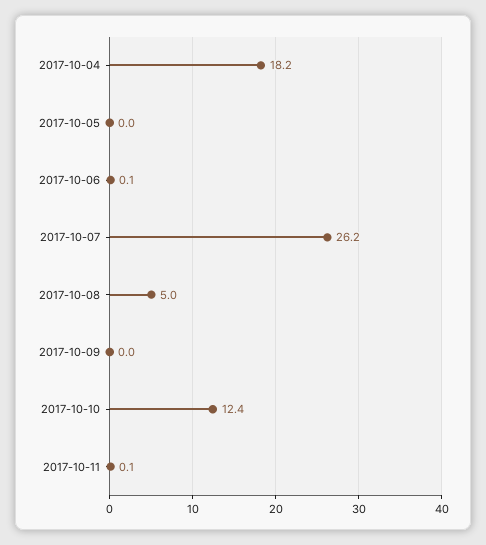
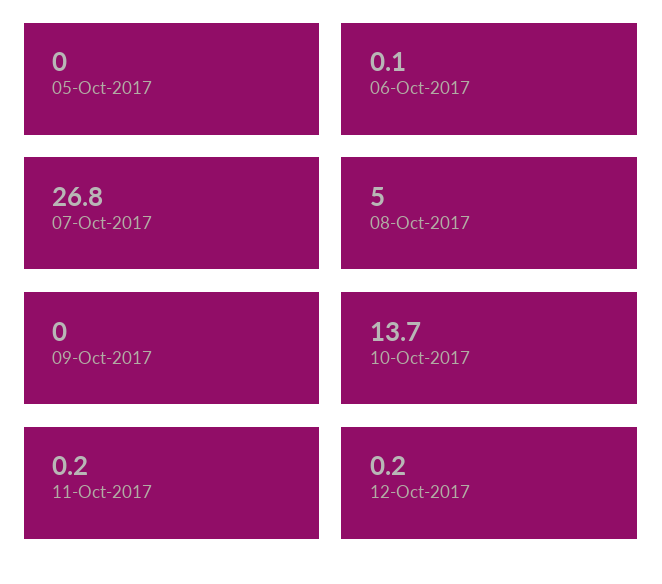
2017-10-04: 18.2 -> none
2017-10-07: 26.2 -> 26.8
2017-10-10: 12.4 -> 13.7
2017-10-11: 0.1 -> 0.2
12-Oct-2017: none -> 0.2

